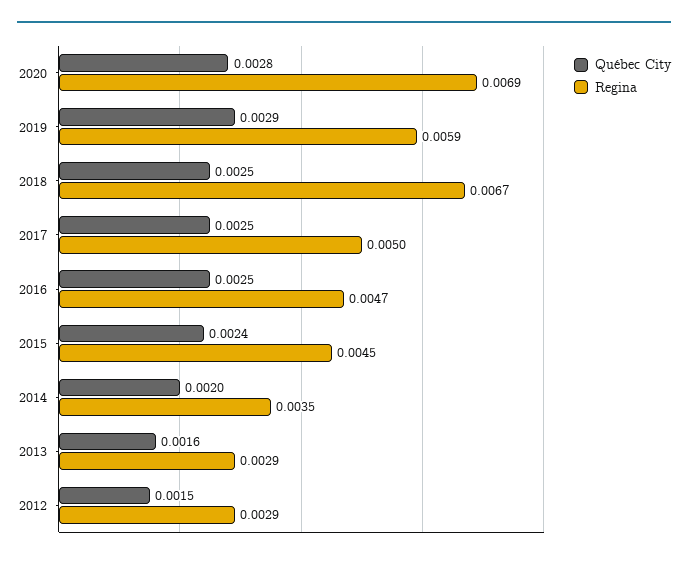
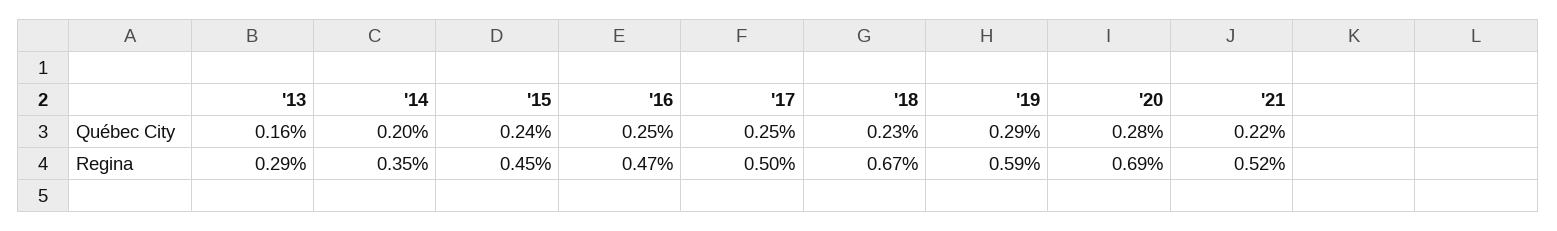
Québec City, 2018: 0.0025 -> 0.0023
Québec City, 2012: 0.0015 -> none
Regina, 2012: 0.0029 -> none
Québec City, '21: none -> 0.0022
Regina, '21: none -> 0.0052

